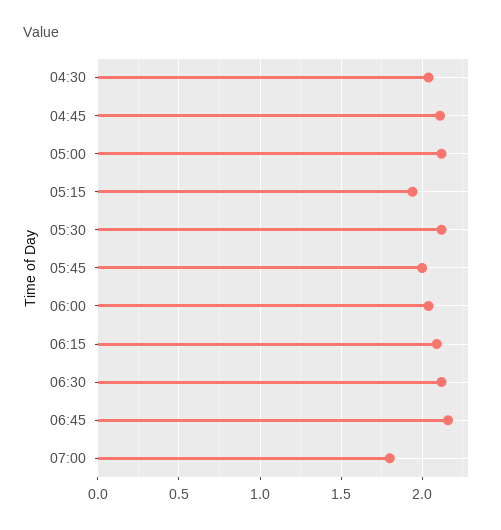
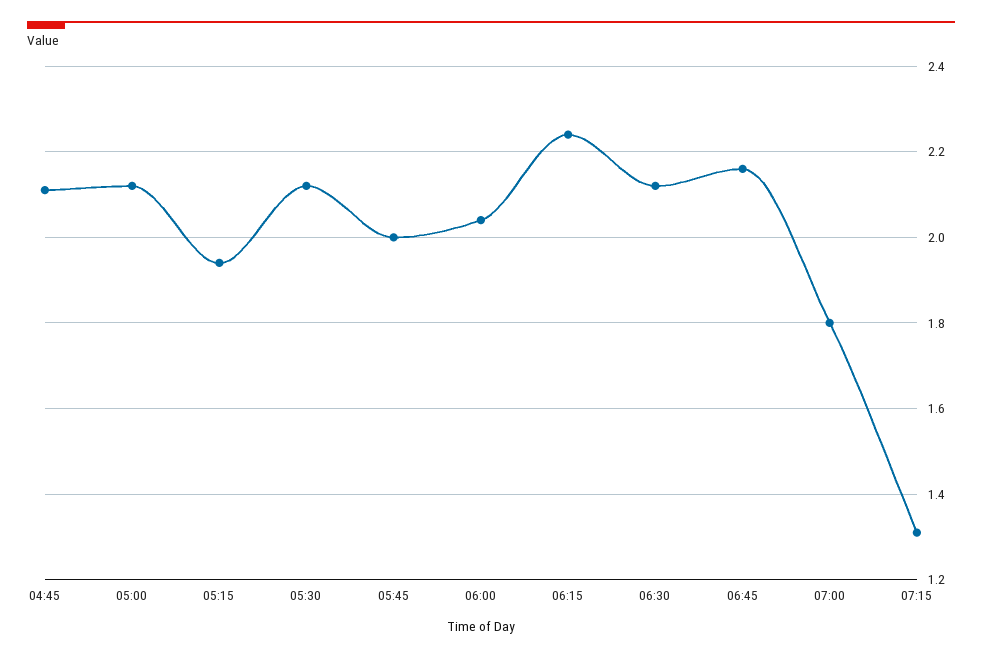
04:30: 2.05 -> none
06:15: 2.1 -> 2.25
07:15: none -> 1.3

